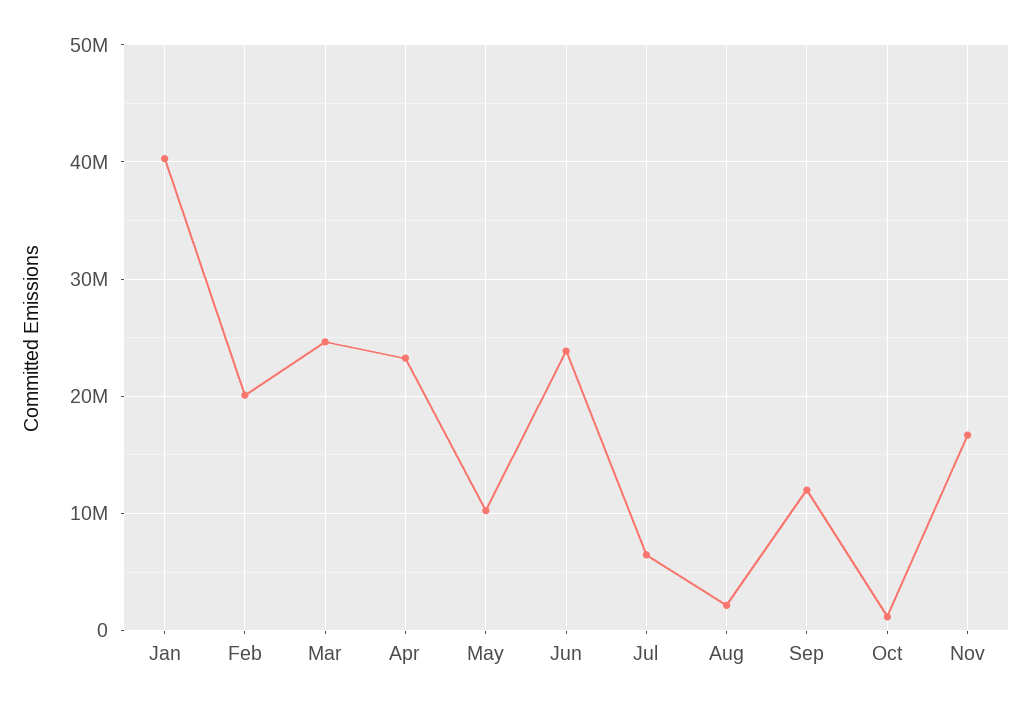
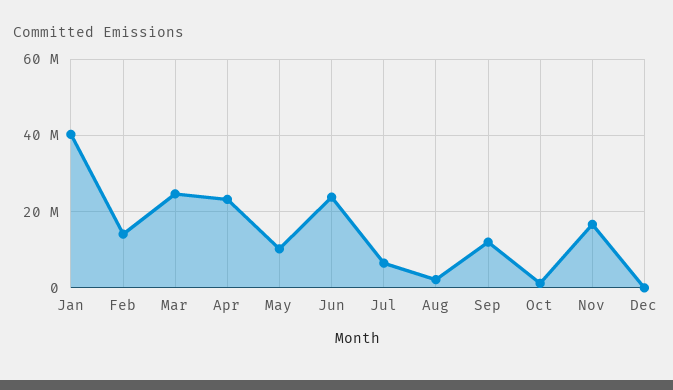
Feb: 20000000 -> 14000000
Dec: none -> 0

